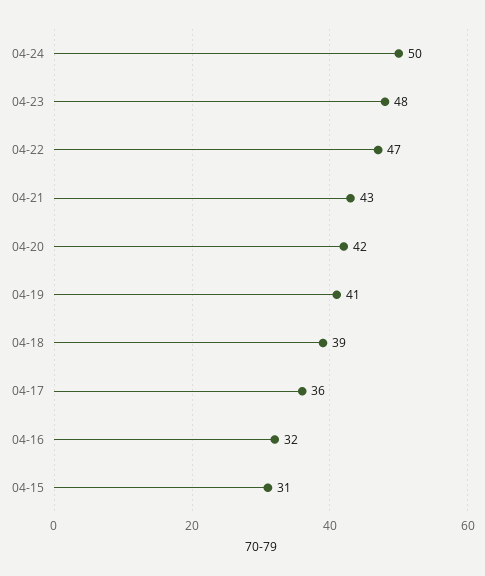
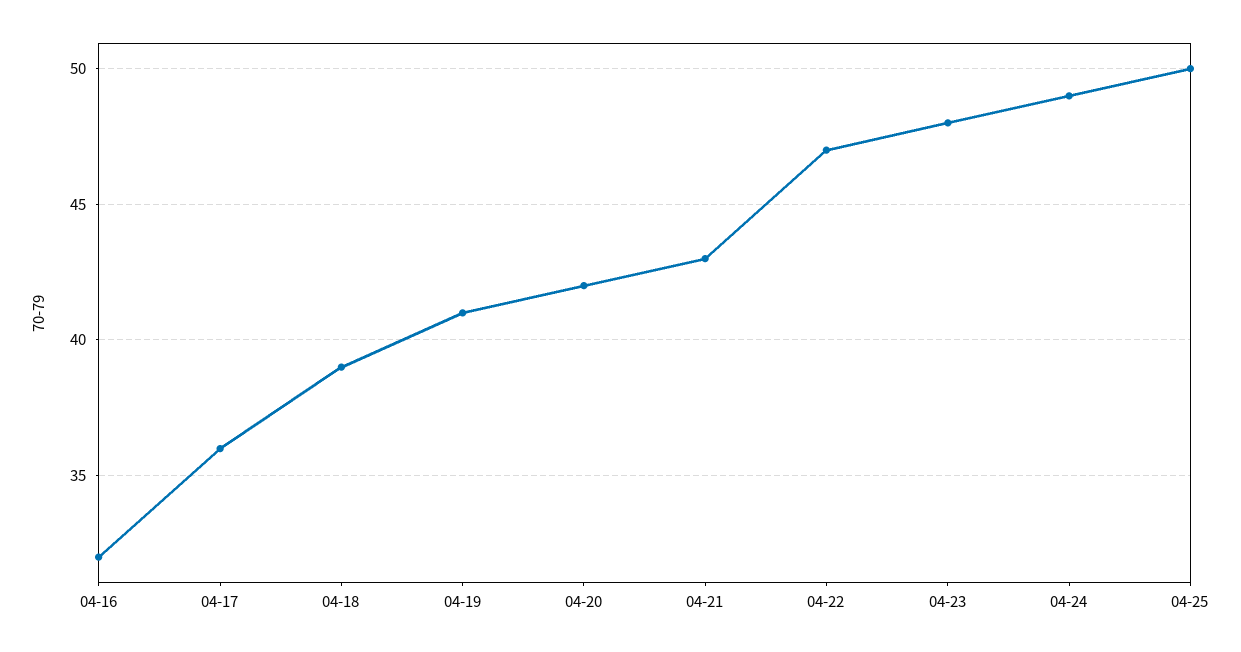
04-24: 50 -> 49
04-15: 31 -> none
04-25: none -> 50

